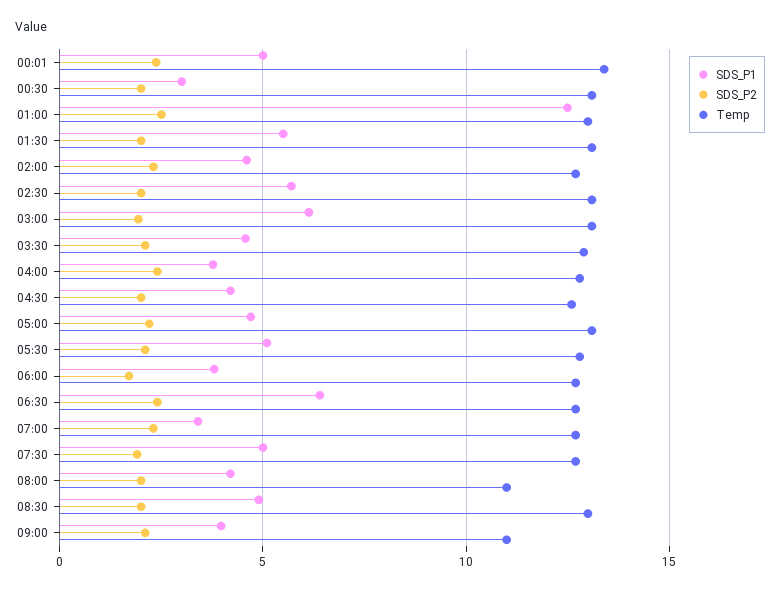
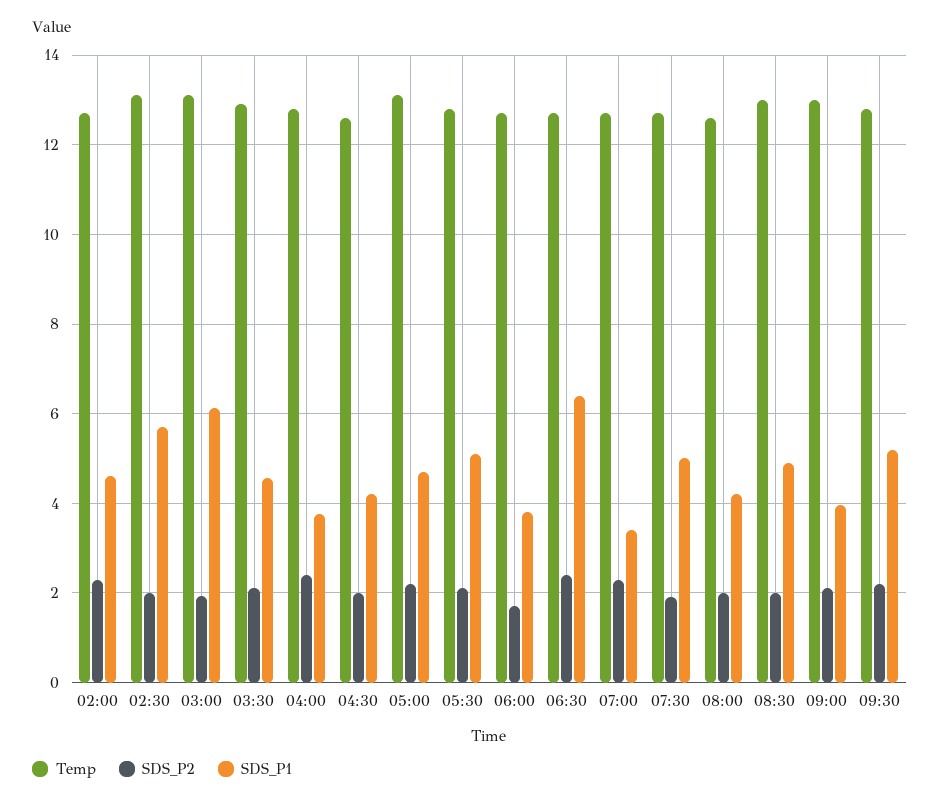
SDS_P1, 00:01: 5 -> none
SDS_P2, 00:01: 2.5 -> none
Temp, 00:01: 13.5 -> none
SDS_P1, 00:30: 3 -> none
SDS_P2, 00:30: 2 -> none
Temp, 00:30: 13 -> none
SDS_P1, 01:00: 12.5 -> none
SDS_P2, 01:00: 2.5 -> none
Temp, 01:00: 13 -> none
SDS_P1, 01:30: 5.5 -> none
SDS_P2, 01:30: 2 -> none
Temp, 01:30: 13 -> none
Temp, 08:00: 11 -> 12.6
Temp, 09:00: 11 -> 13
Temp, 09:30: none -> 12.8
SDS_P2, 09:30: none -> 2.2
SDS_P1, 09:30: none -> 5.2

